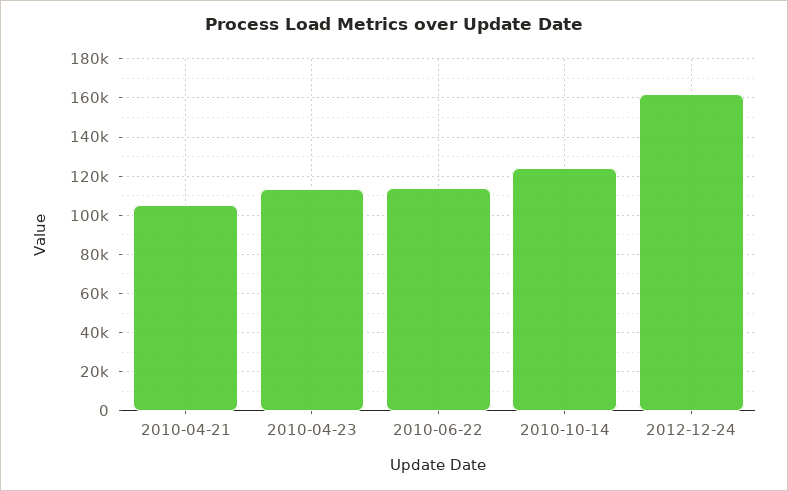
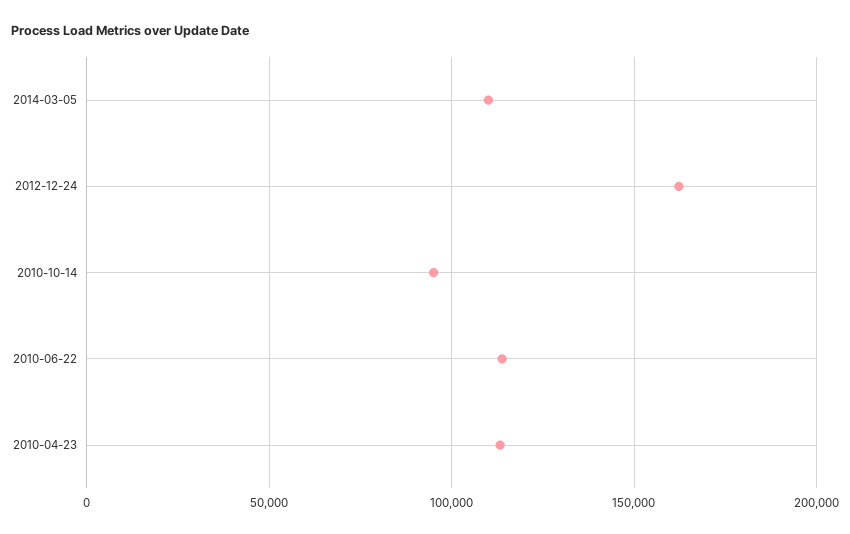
2010-04-21: 105000 -> none
2010-10-14: 125000 -> 95000
2014-03-05: none -> 110000

